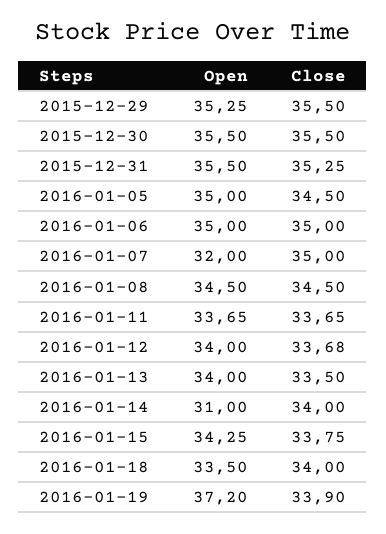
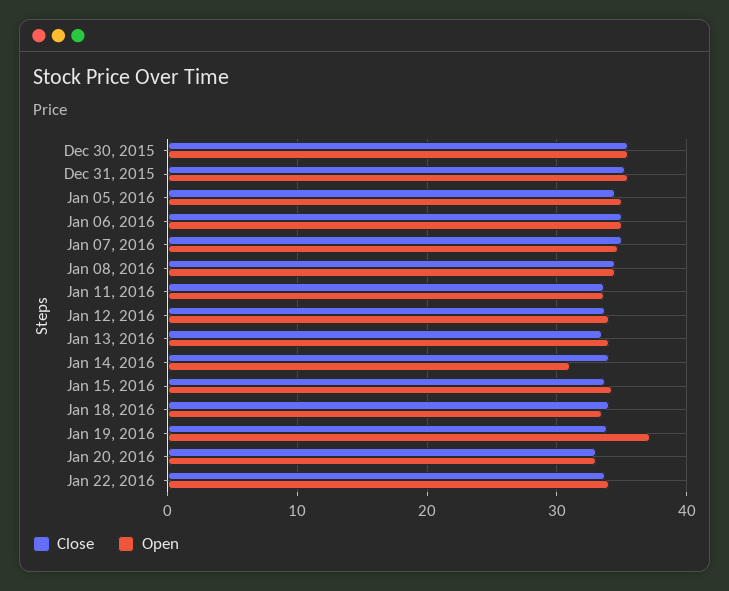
Open, 2015-12-29: 35.25 -> none
Close, 2015-12-29: 35.5 -> none
Open, 2016-01-07: 32 -> 35
Close, Jan 20, 2016: none -> 33
Open, Jan 20, 2016: none -> 33
Close, Jan 22, 2016: none -> 34
Open, Jan 22, 2016: none -> 34

